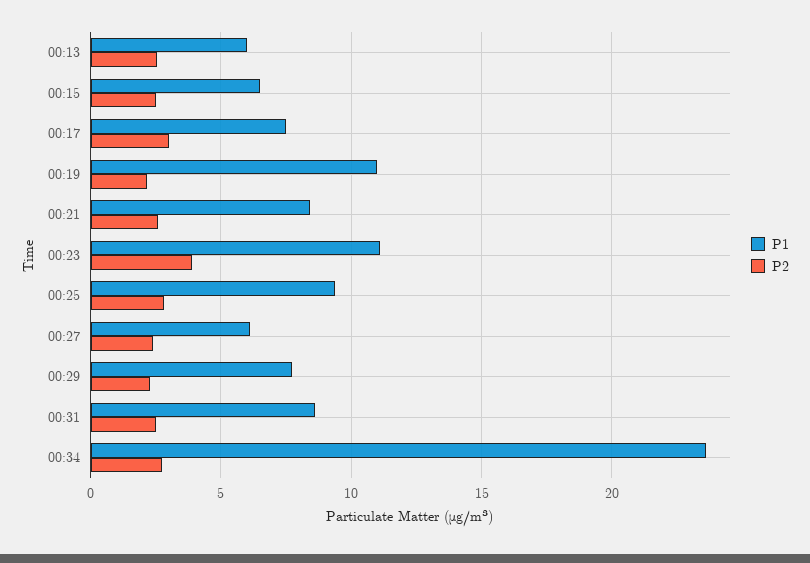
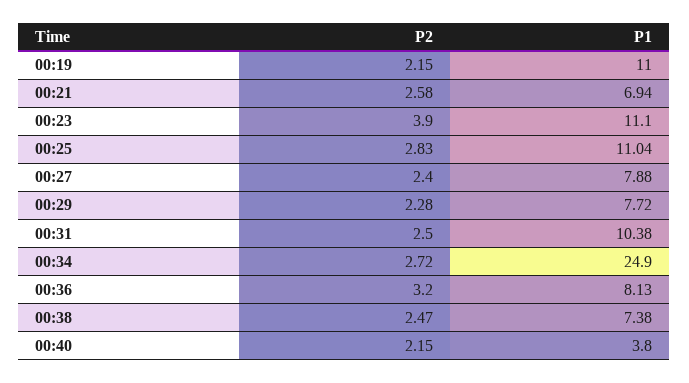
P1, 00:13: 6 -> none
P2, 00:13: 2.5 -> none
P1, 00:15: 6.5 -> none
P2, 00:15: 2.5 -> none
P1, 00:17: 7.5 -> none
P2, 00:17: 3 -> none
P1, 00:21: 8.5 -> 6.94
P1, 00:25: 9.5 -> 11.04
P1, 00:27: 6 -> 7.88
P1, 00:31: 8.5 -> 10.38
P1, 00:34: 23.5 -> 24.9
P2, 00:36: none -> 3.2
P1, 00:36: none -> 8.13
P2, 00:38: none -> 2.47
P1, 00:38: none -> 7.38
P2, 00:40: none -> 2.15
P1, 00:40: none -> 3.8

